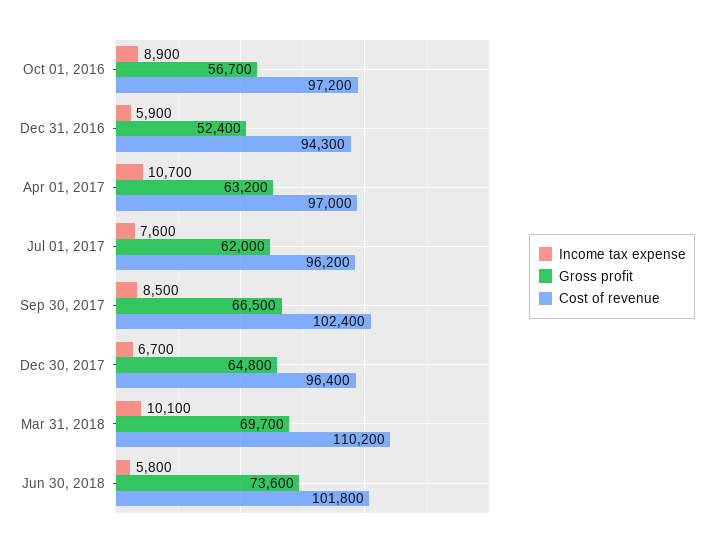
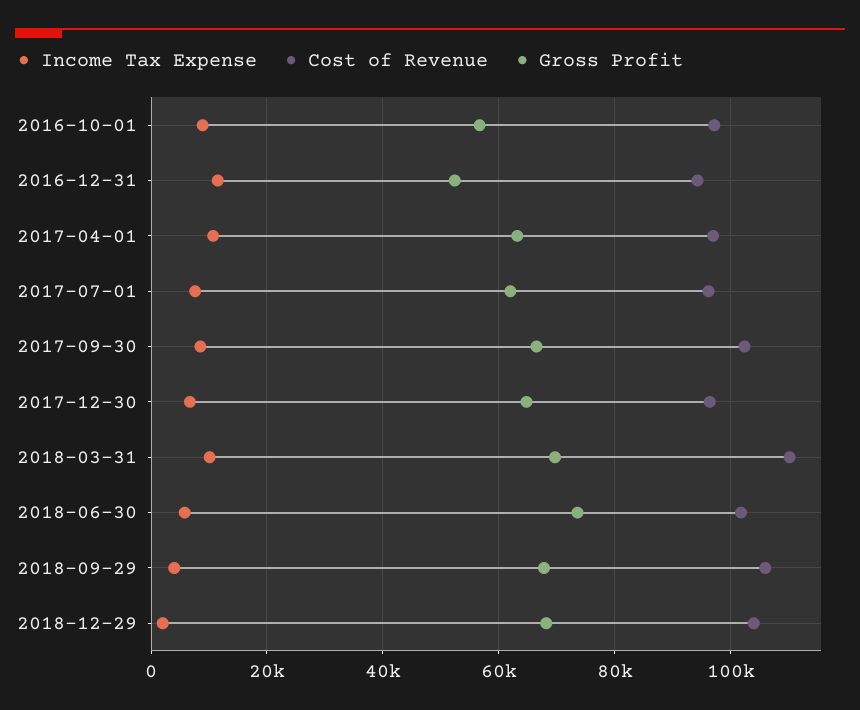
Income tax expense, Dec 31, 2016: 5900 -> 12000
Income tax expense, 2018-09-29: none -> 4000
Cost of revenue, 2018-09-29: none -> 106000
Gross profit, 2018-09-29: none -> 68000
Income tax expense, 2018-12-29: none -> 2000
Cost of revenue, 2018-12-29: none -> 104000
Gross profit, 2018-12-29: none -> 68000

